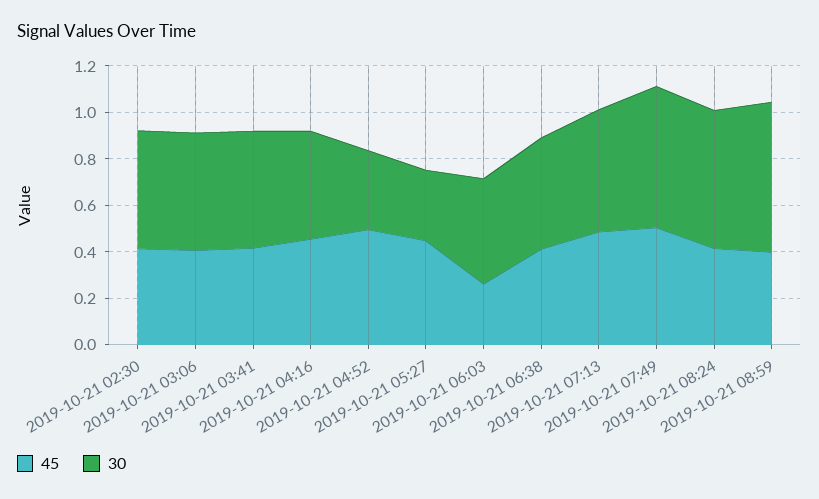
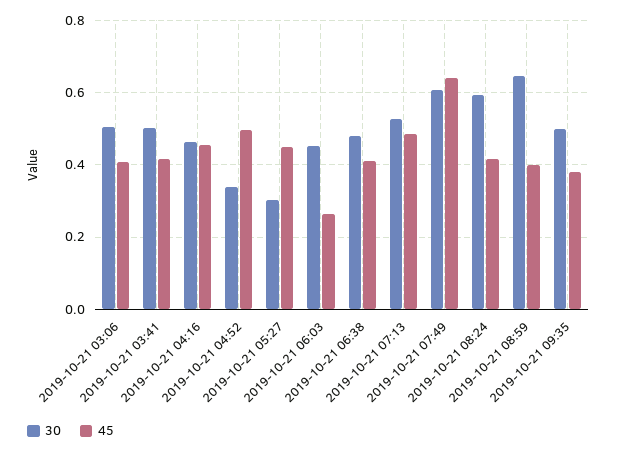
45, 2019-10-21 02:30: 0.4 -> none
30, 2019-10-21 02:30: 0.5 -> none
45, 2019-10-21 07:49: 0.5 -> 0.64
30, 2019-10-21 09:35: none -> 0.5
45, 2019-10-21 09:35: none -> 0.38

